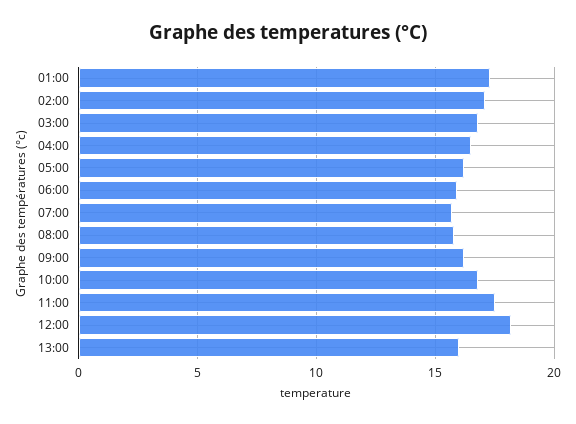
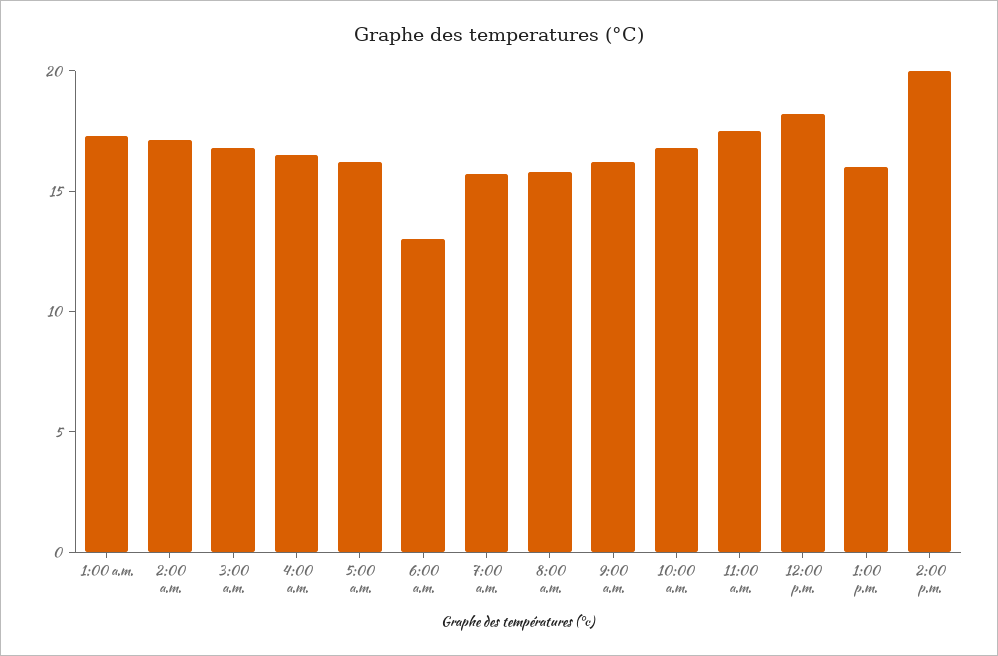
06:00: 16 -> 13
2:00 p.m.: none -> 20

